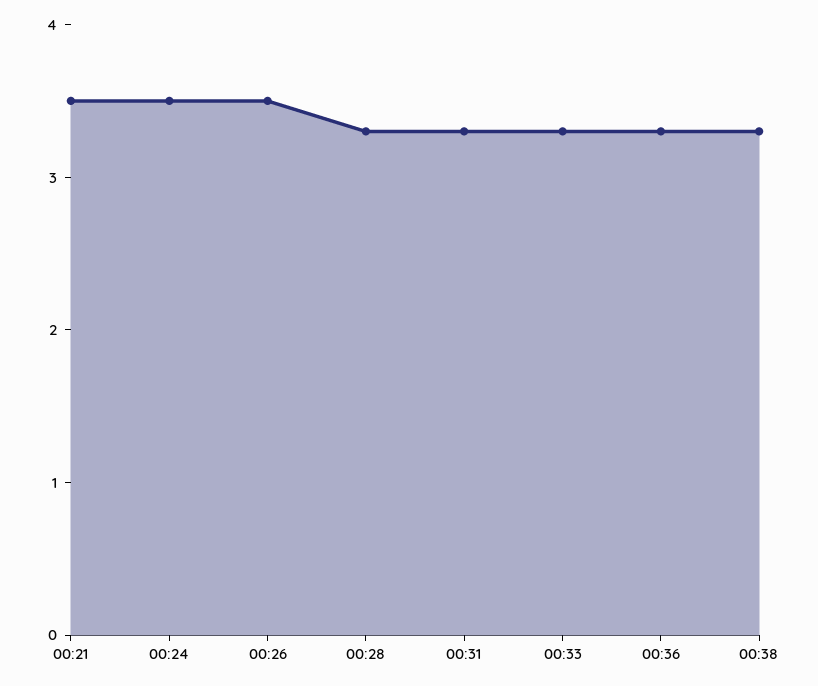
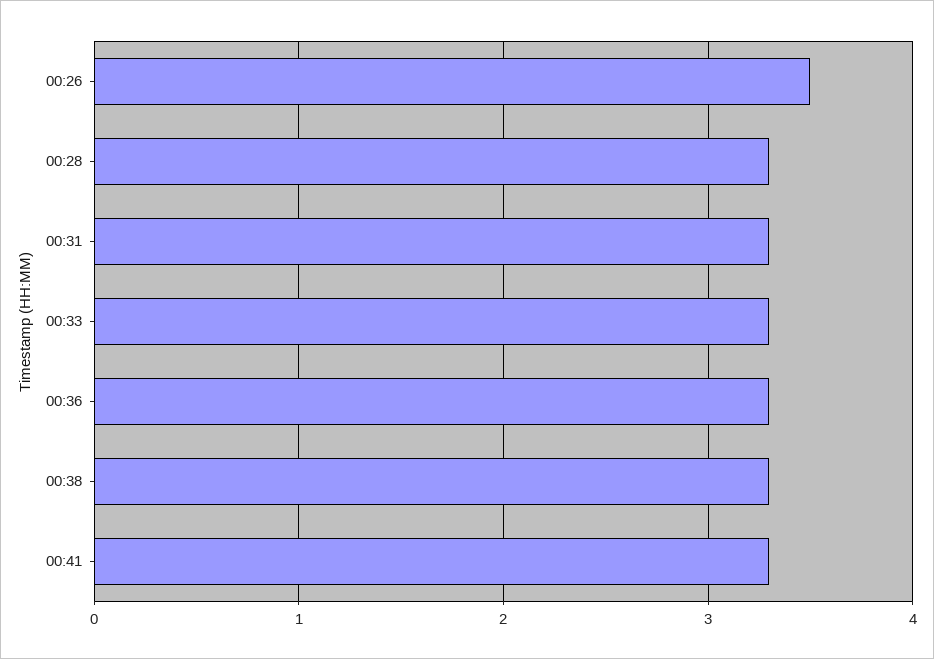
00:21: 3.5 -> none
00:24: 3.5 -> none
00:41: none -> 3.3

